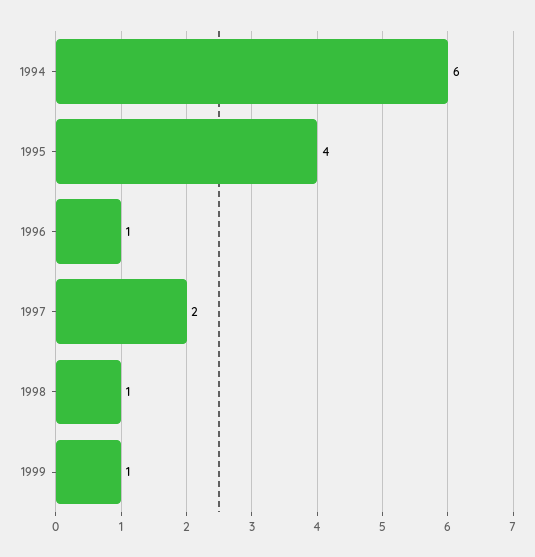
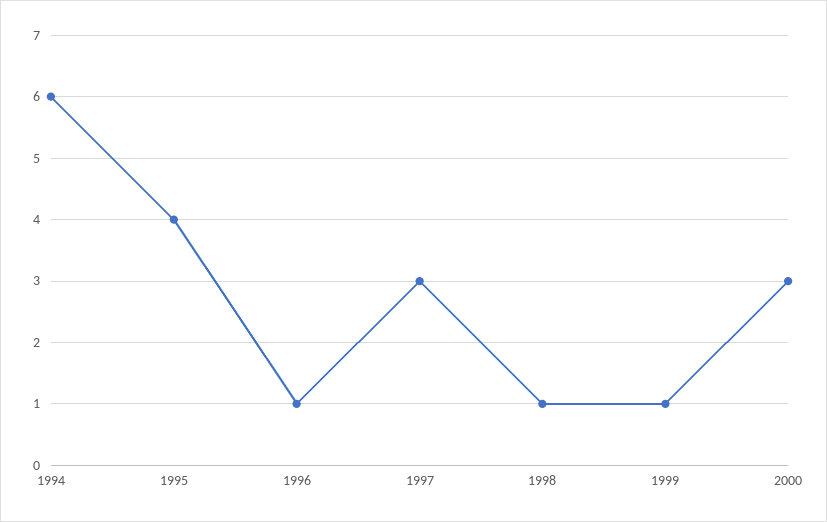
1997: 2 -> 3
2000: none -> 3

